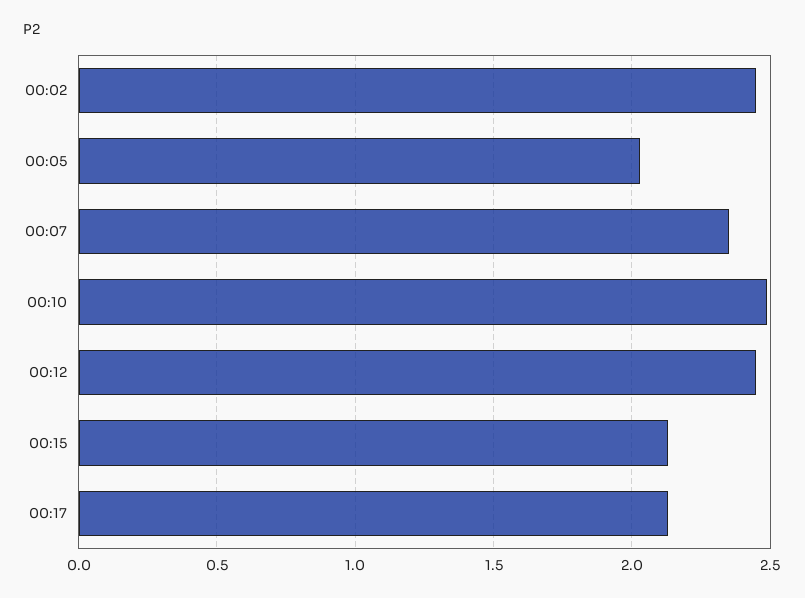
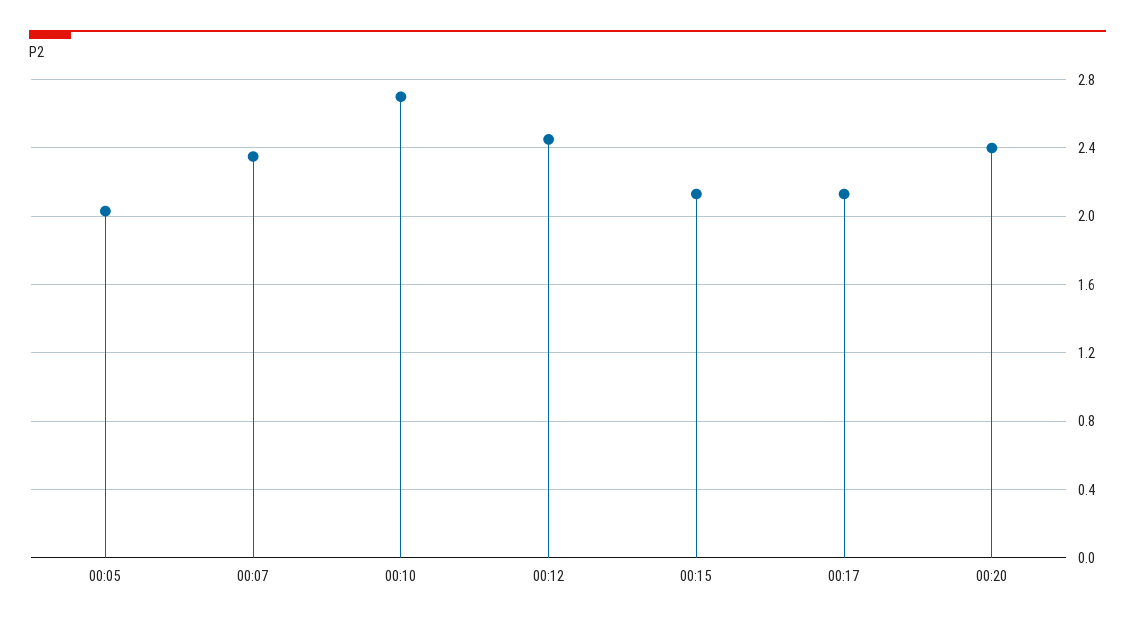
00:02: 2.45 -> none
00:10: 2.5 -> 2.7
00:20: none -> 2.4

